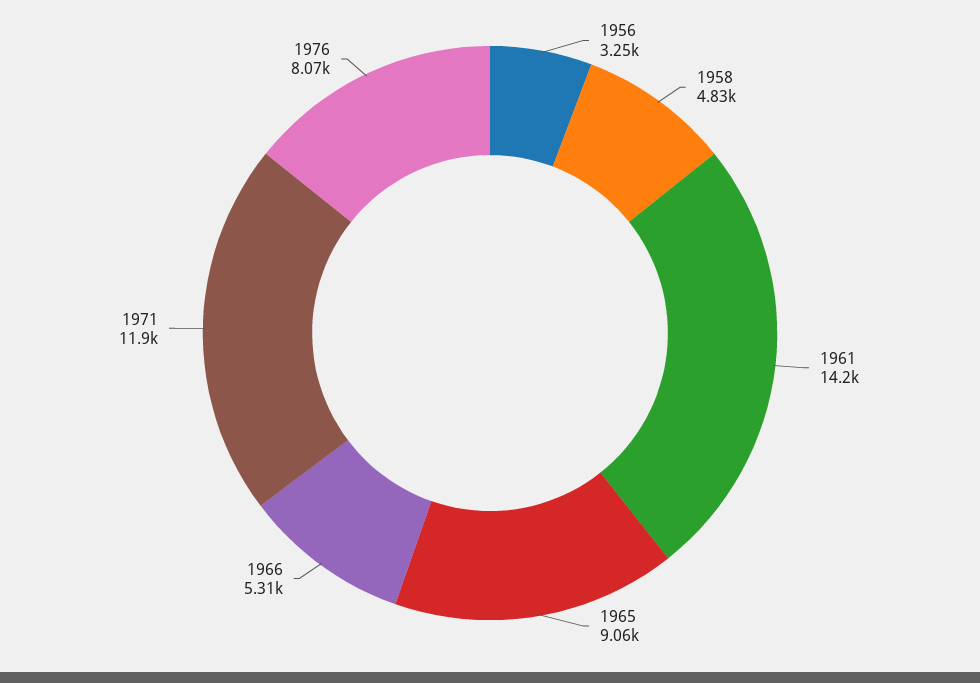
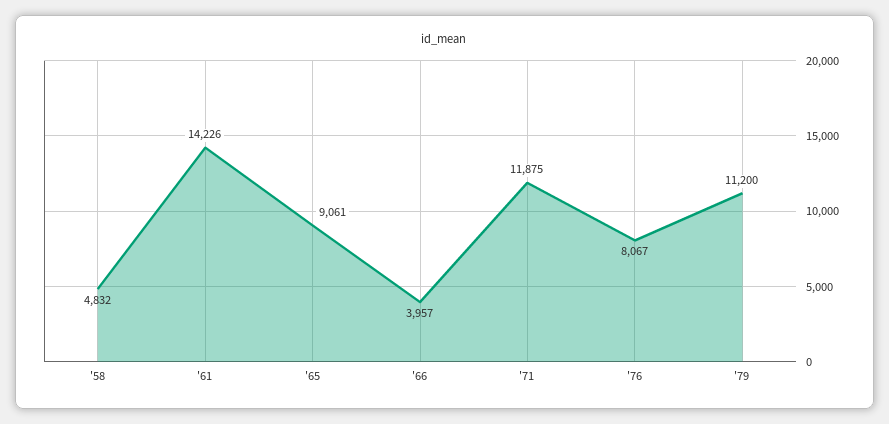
1956: 3250 -> none
1966: 5310 -> 3957
'79: none -> 11200

